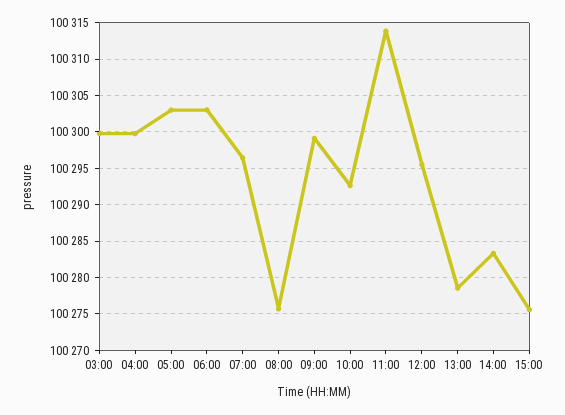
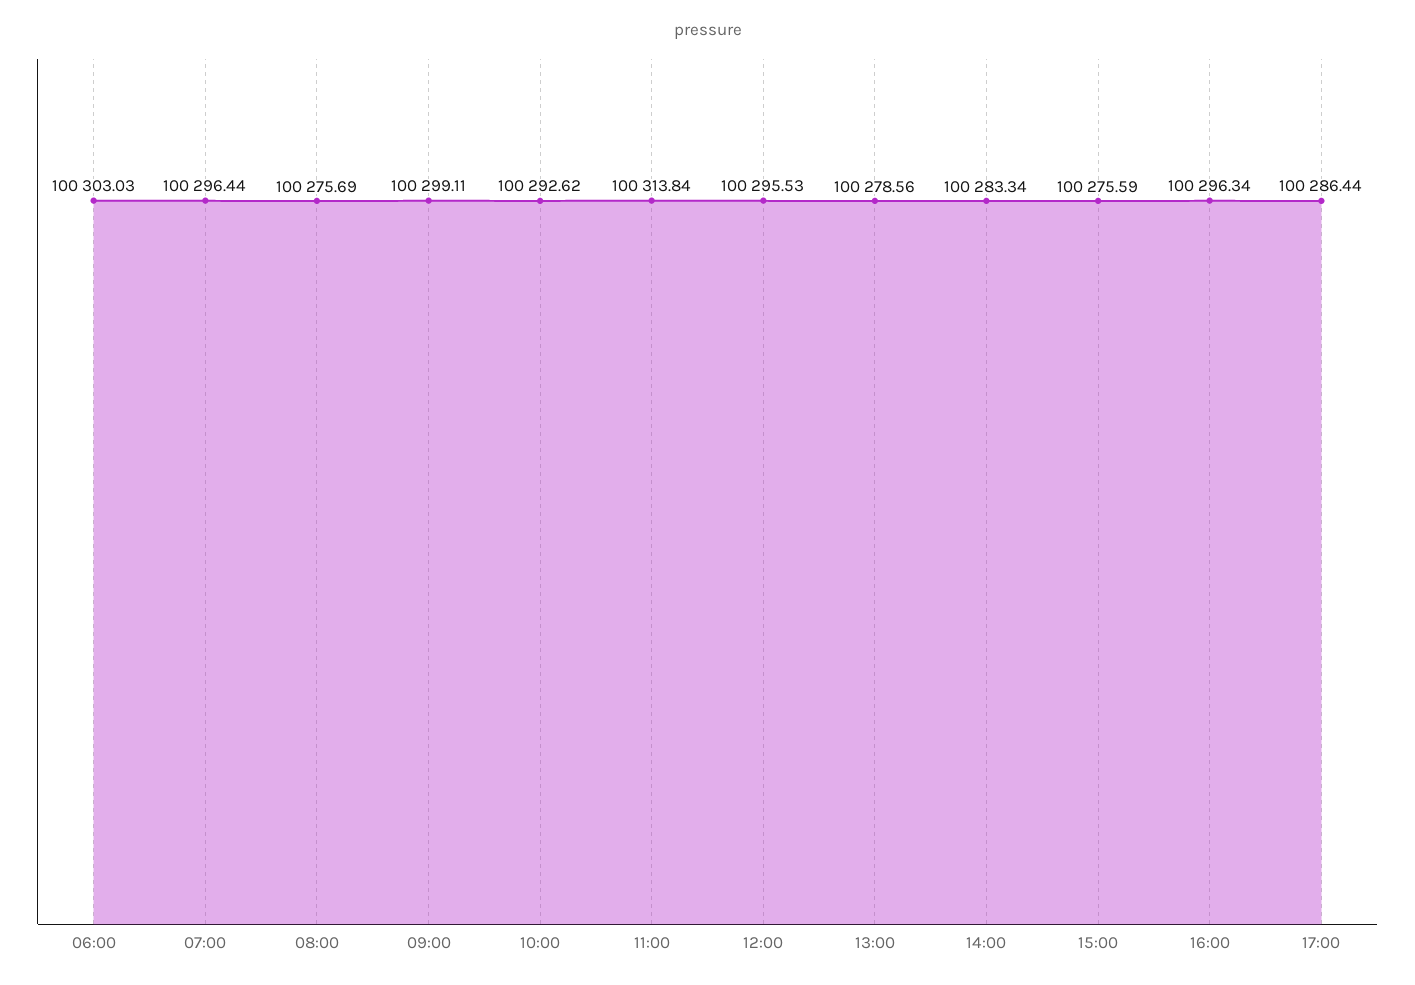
03:00: 100300 -> none
04:00: 100300 -> none
05:00: 100303 -> none
16:00: none -> 100296.34
17:00: none -> 100286.44

